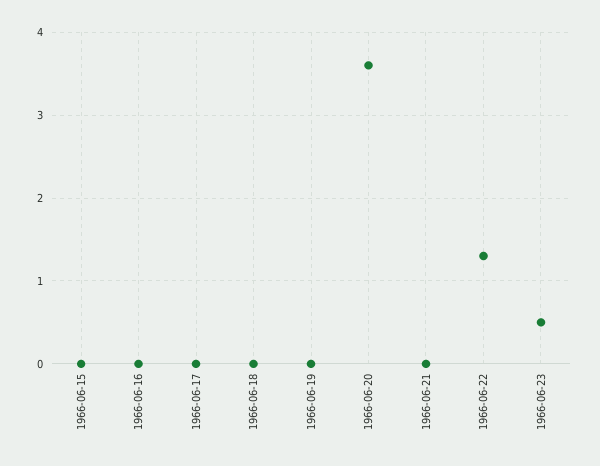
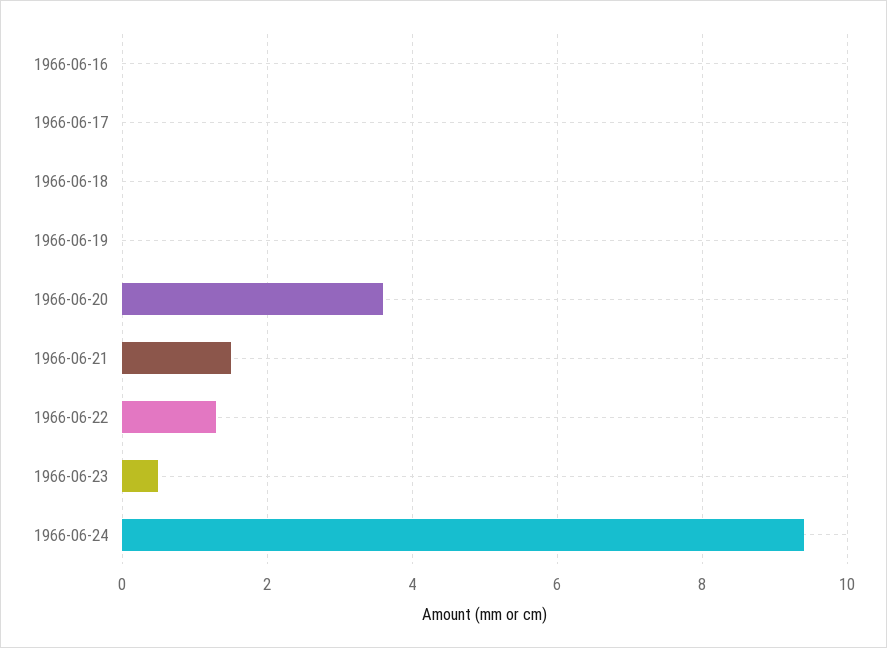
1966-06-15: 0 -> none
1966-06-21: 0 -> 1.5
1966-06-24: none -> 9.5

